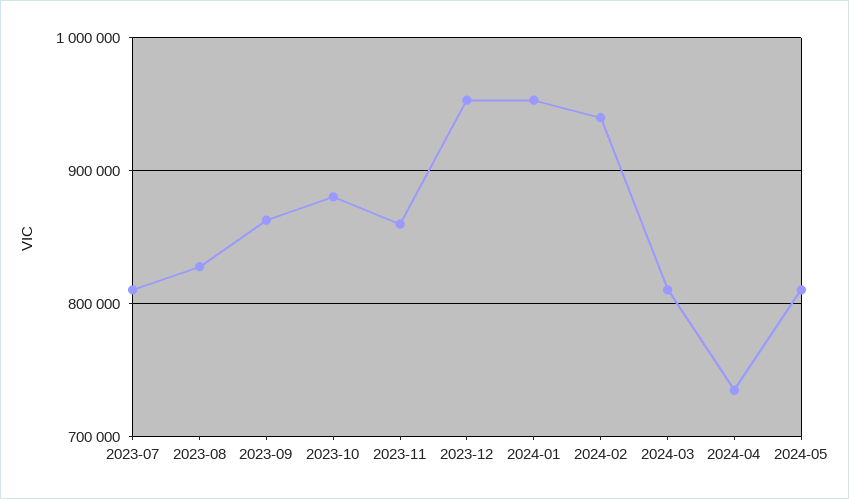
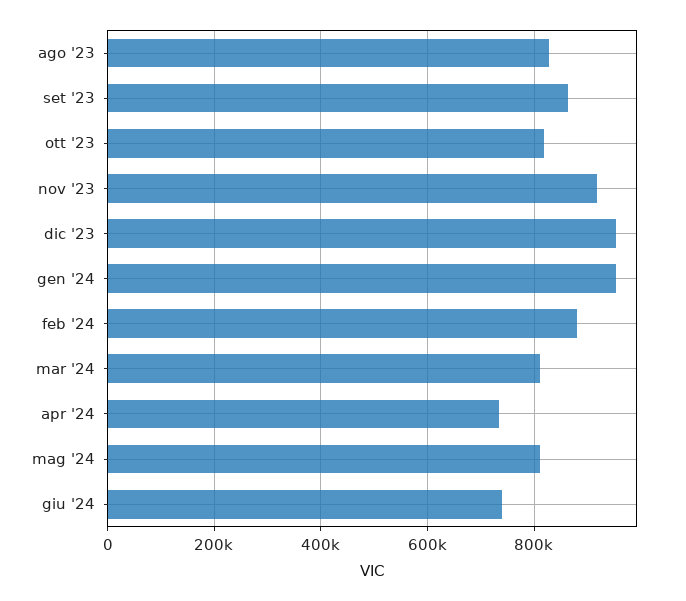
2023-07: 810000 -> none
2023-10: 880000 -> 820000
2023-11: 860000 -> 920000
2024-02: 940000 -> 880000
giu '24: none -> 740000

